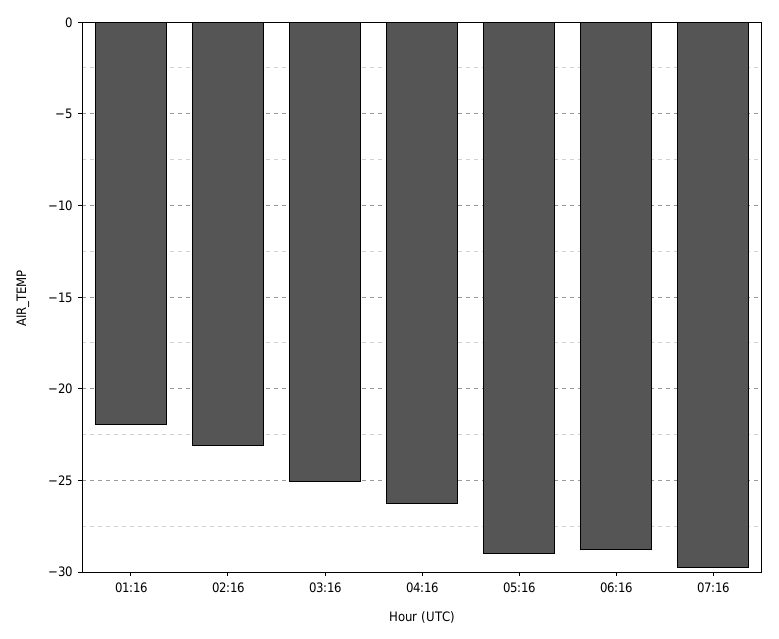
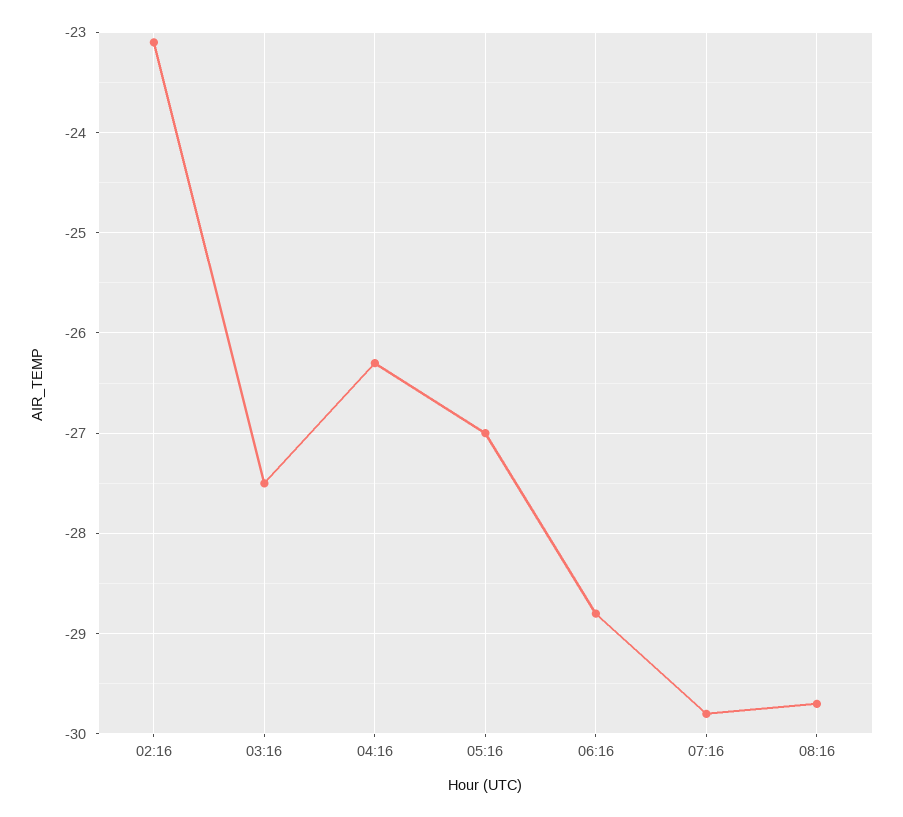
01:16: -22 -> none
03:16: -25 -> -27.5
05:16: -29 -> -27
08:16: none -> -29.7

